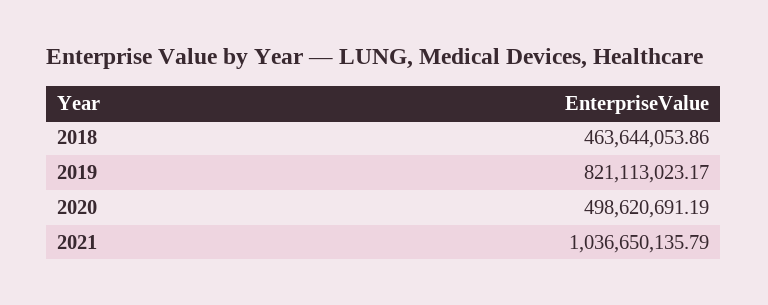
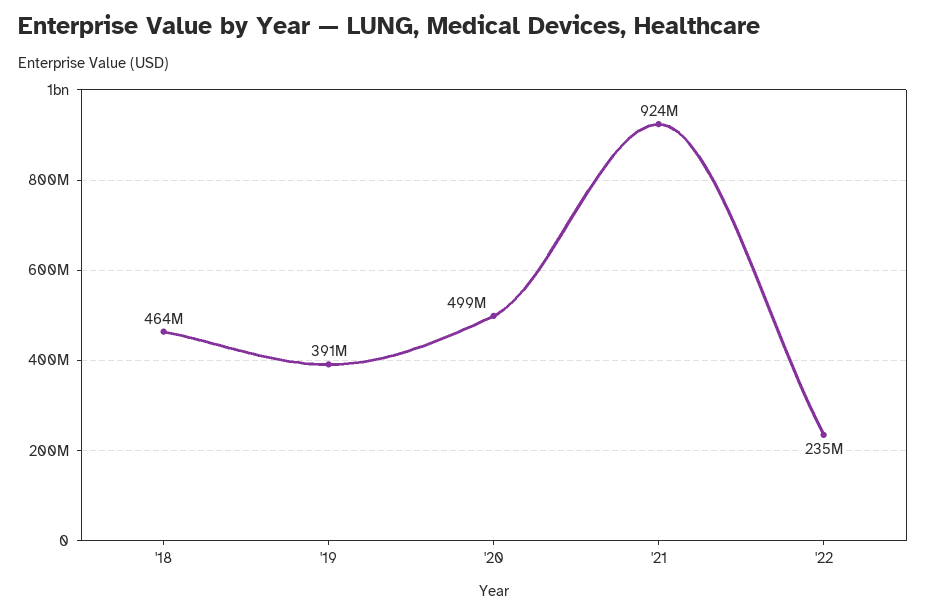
2019: 821113023.17 -> 391000000
2021: 1036650135.79 -> 924000000
'22: none -> 235000000

